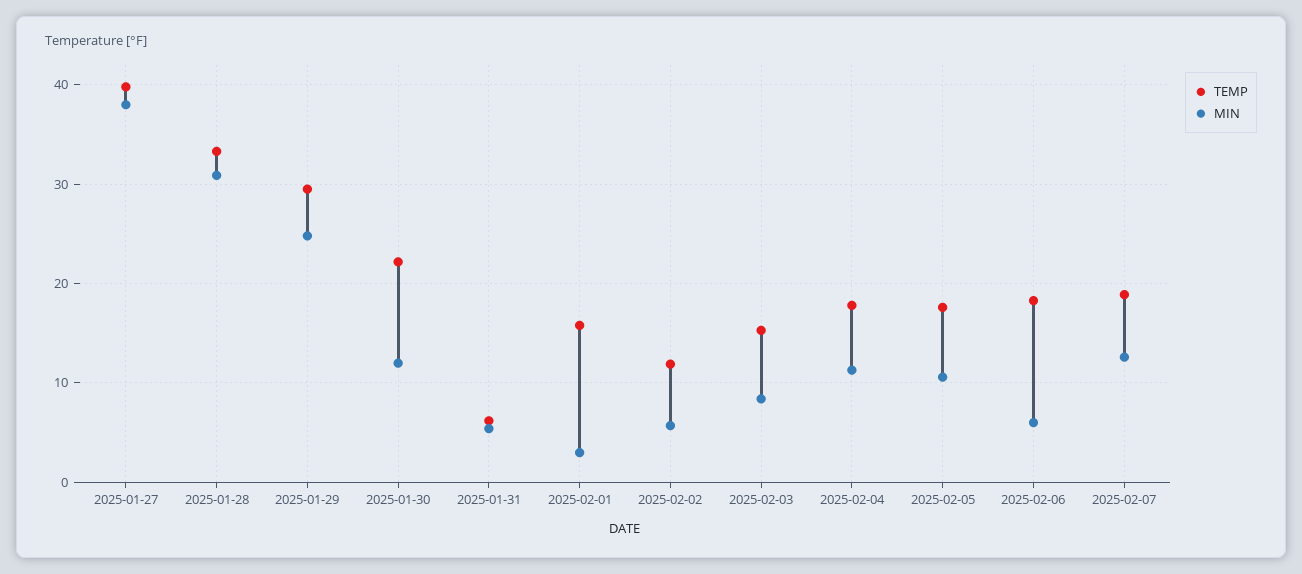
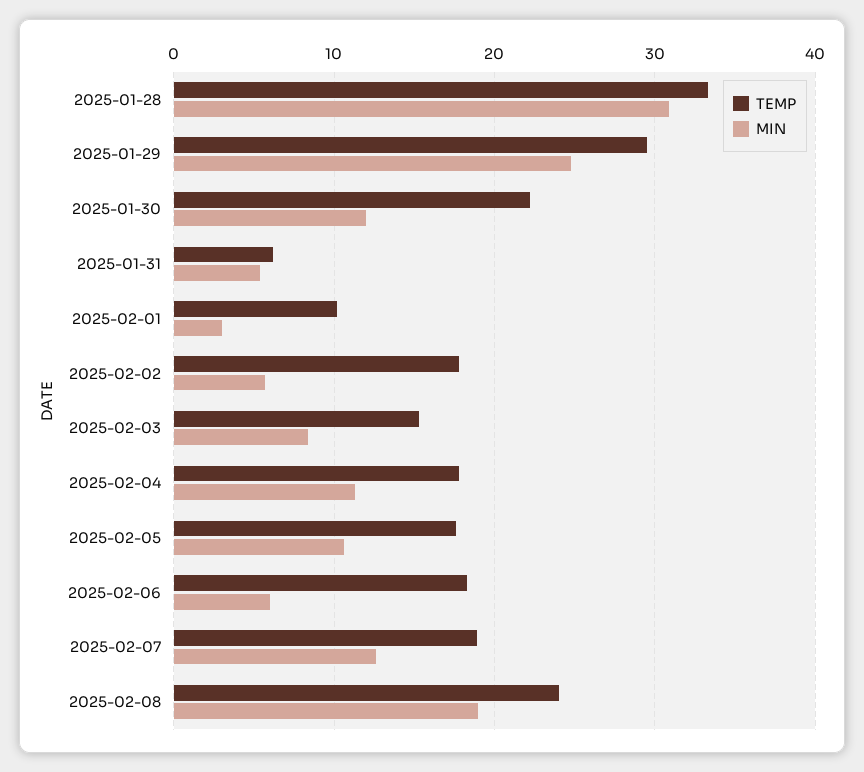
TEMP, 2025-01-27: 40 -> none
MIN, 2025-01-27: 38 -> none
TEMP, 2025-02-01: 16 -> 10
TEMP, 2025-02-02: 12 -> 18
TEMP, 2025-02-08: none -> 24
MIN, 2025-02-08: none -> 19

